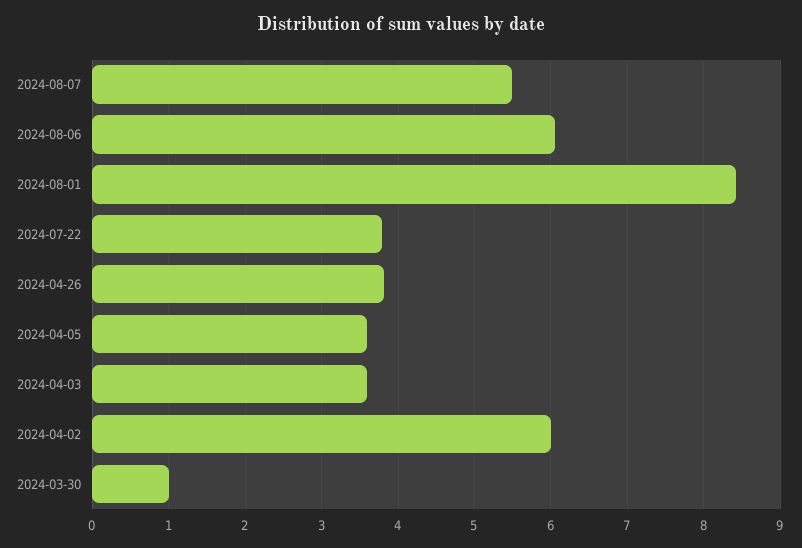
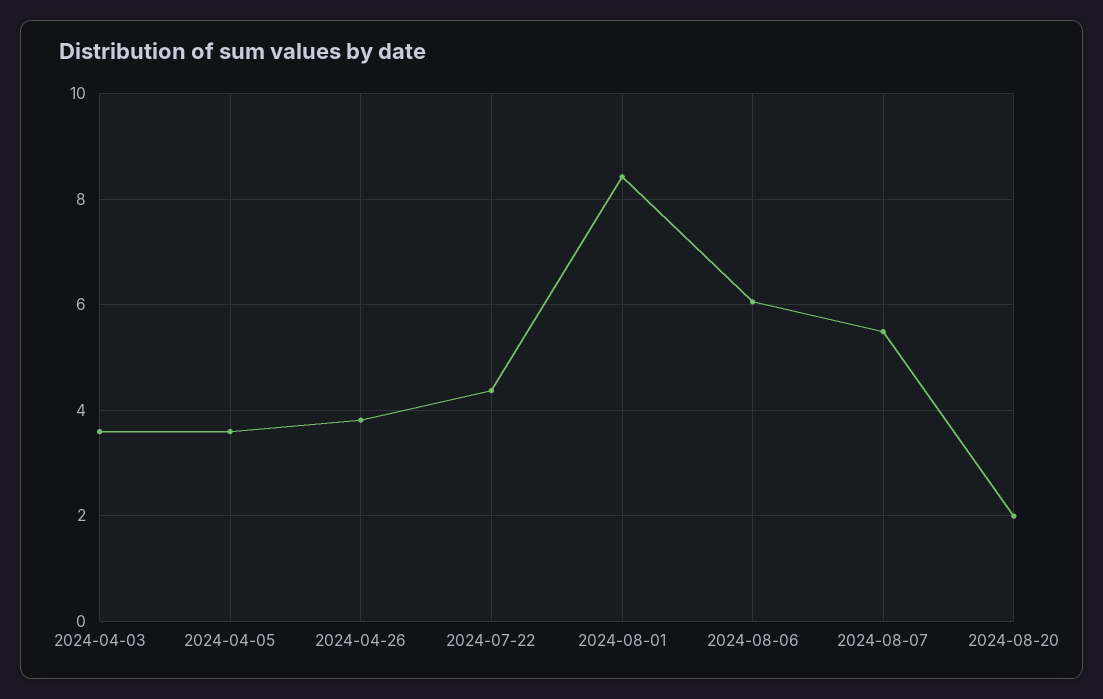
2024-07-22: 3.8 -> 4.4
2024-04-02: 6 -> none
2024-03-30: 1 -> none
2024-08-20: none -> 2

